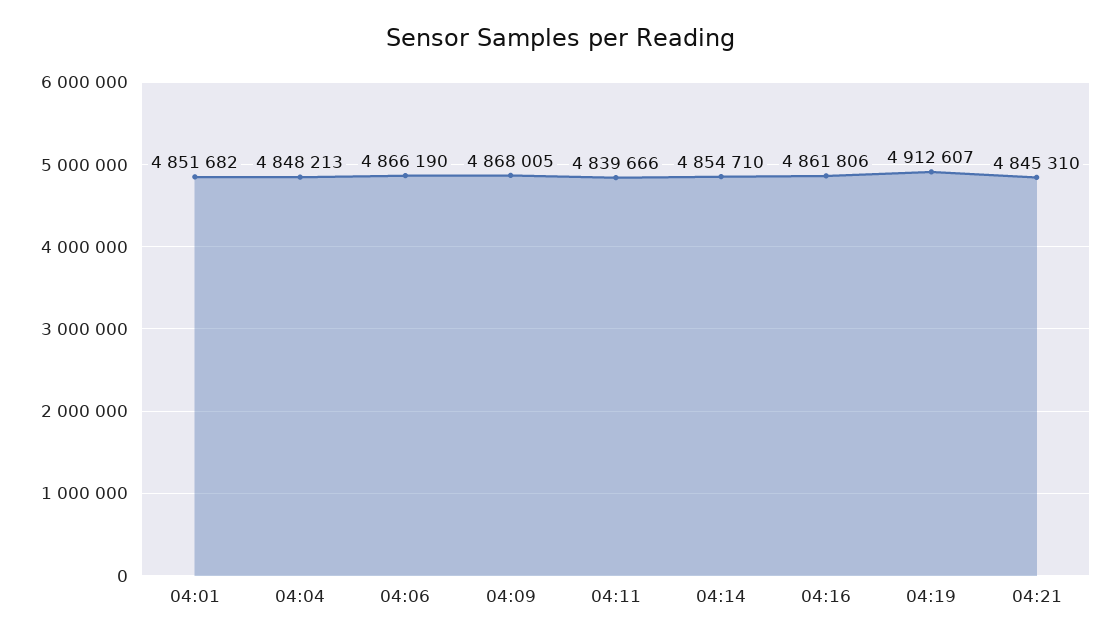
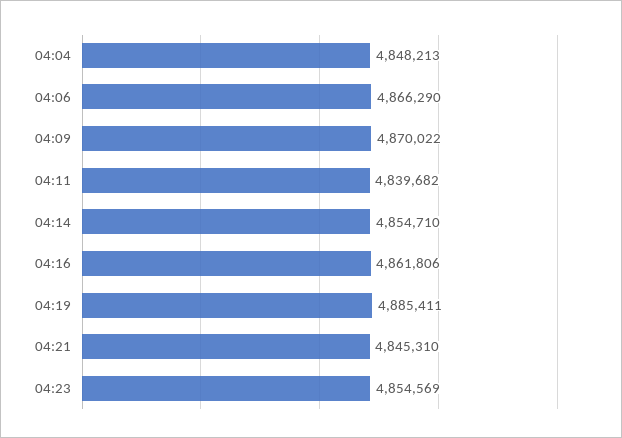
04:01: 4851682 -> none
04:06: 4866190 -> 4866290
04:09: 4868005 -> 4870022
04:11: 4839666 -> 4839682
04:19: 4912607 -> 4885411
04:23: none -> 4854569

